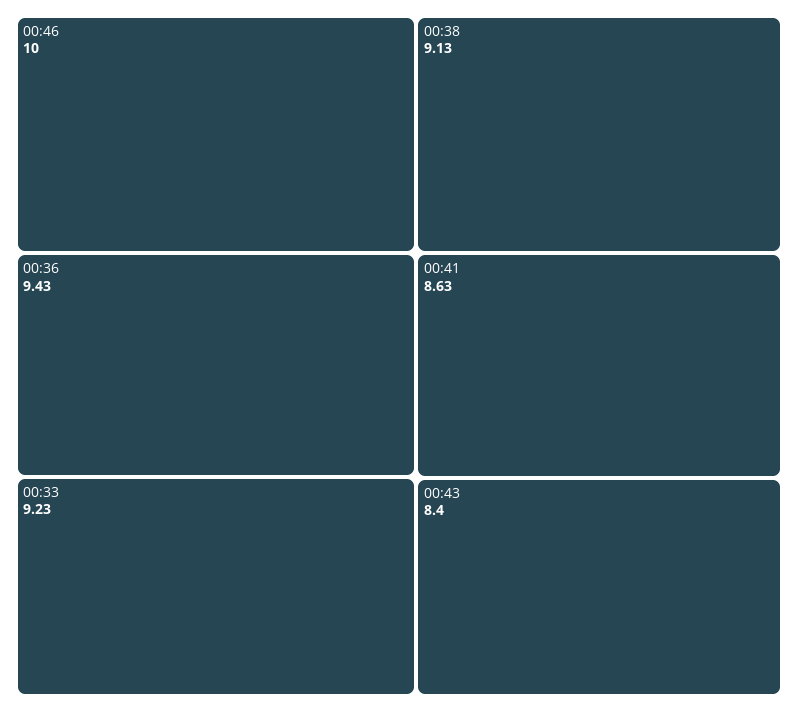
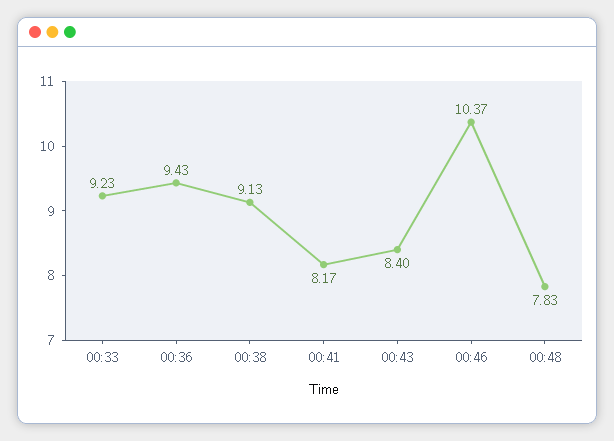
00:46: 10 -> 10.37
00:41: 8.63 -> 8.17
00:48: none -> 7.83

